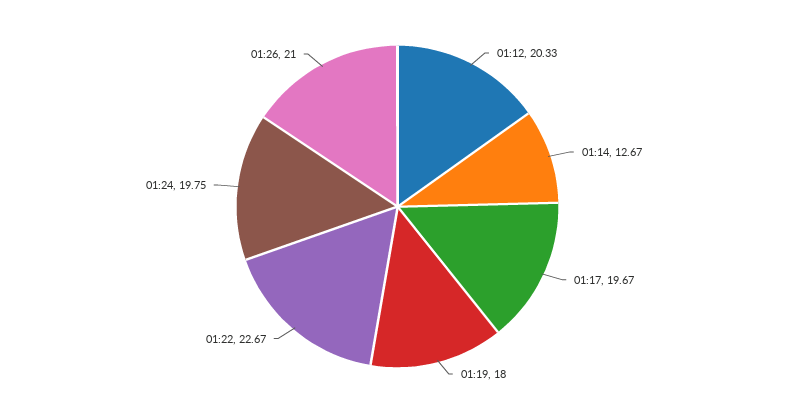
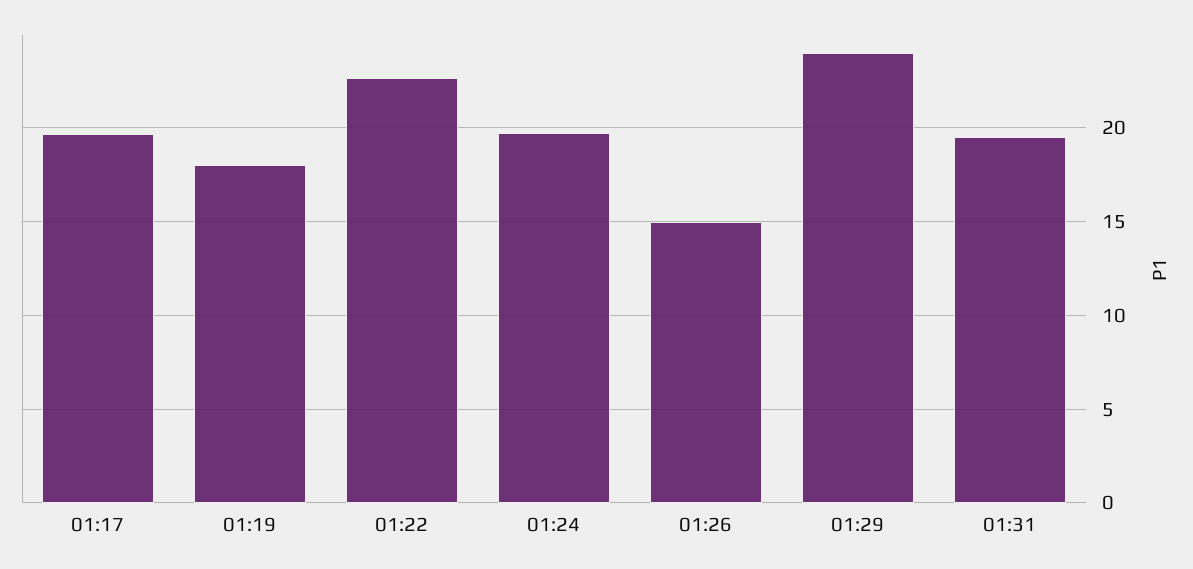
01:12: 20.33 -> none
01:14: 12.67 -> none
01:26: 21 -> 15
01:29: none -> 24
01:31: none -> 19.5

